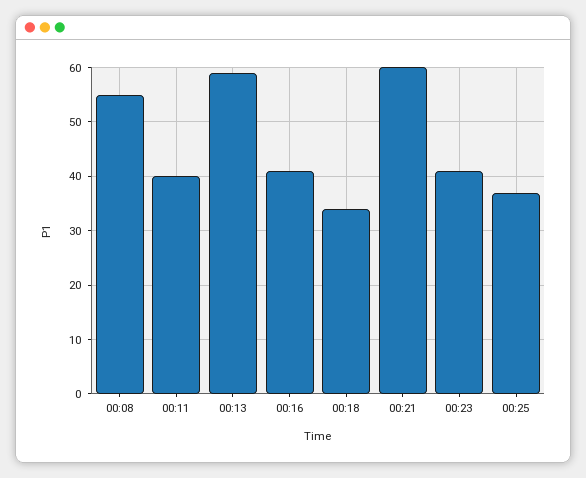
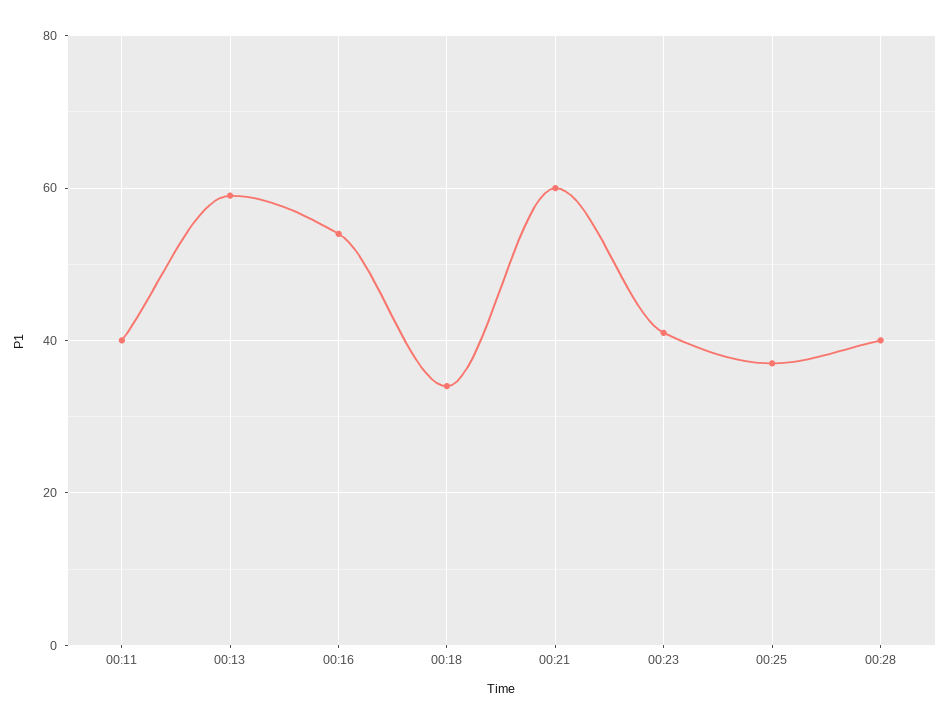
00:08: 55 -> none
00:16: 40 -> 55
00:28: none -> 40

